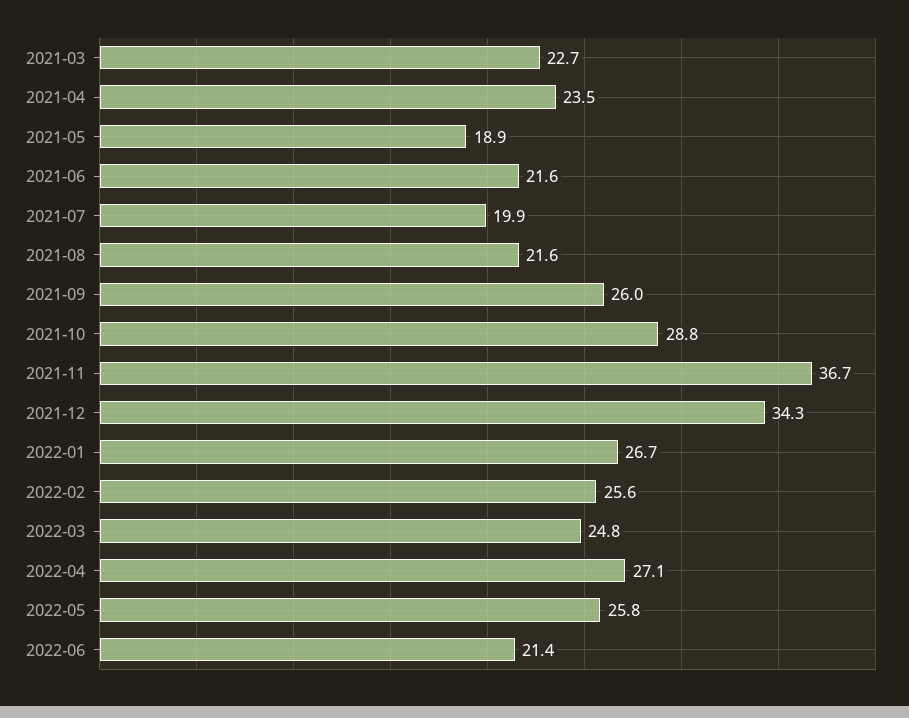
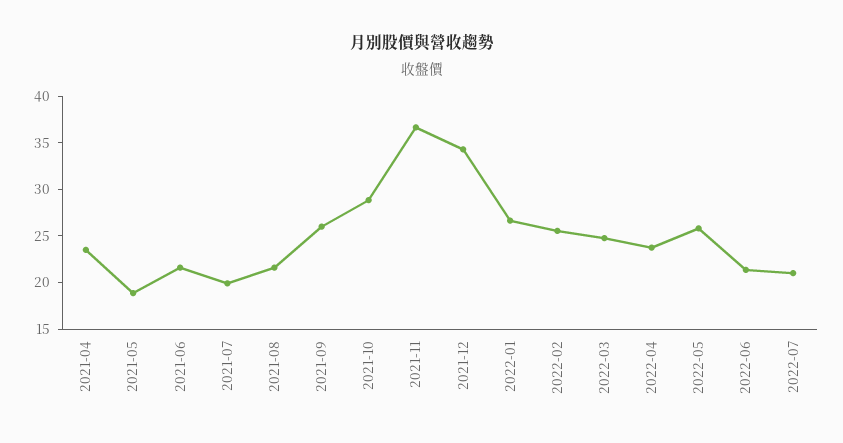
2021-03: 22.7 -> none
2022-04: 27.1 -> 24
2022-07: none -> 21

